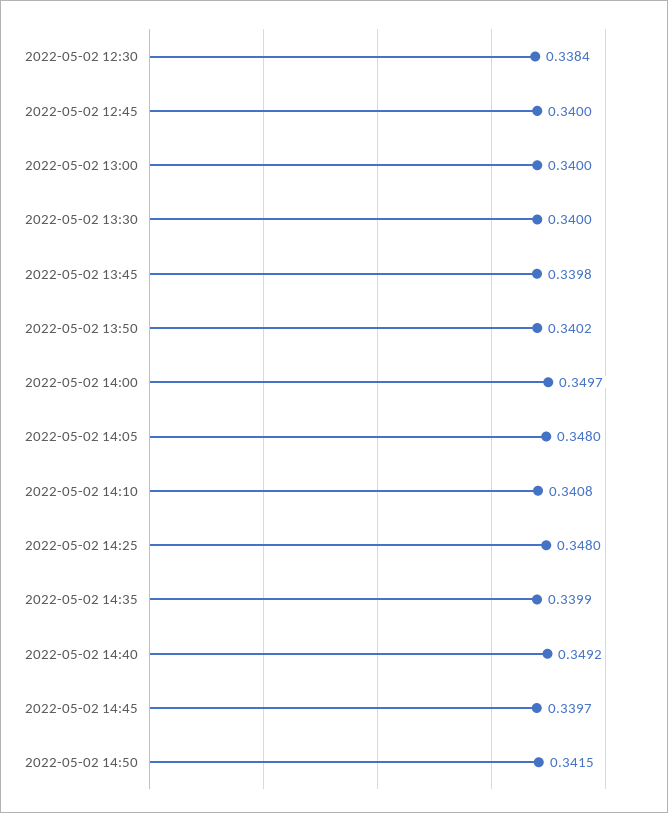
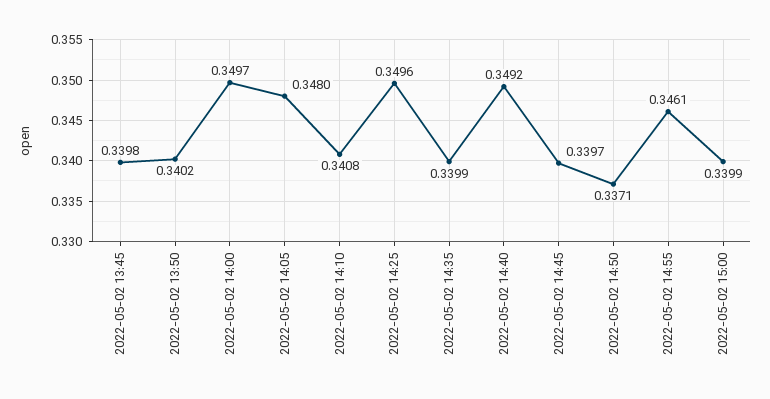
2022-05-02 12:30: 0.3384 -> none
2022-05-02 12:45: 0.34 -> none
2022-05-02 13:00: 0.34 -> none
2022-05-02 13:30: 0.34 -> none
2022-05-02 14:25: 0.348 -> 0.3496
2022-05-02 14:50: 0.3415 -> 0.3371
2022-05-02 14:55: none -> 0.3461
2022-05-02 15:00: none -> 0.3399

